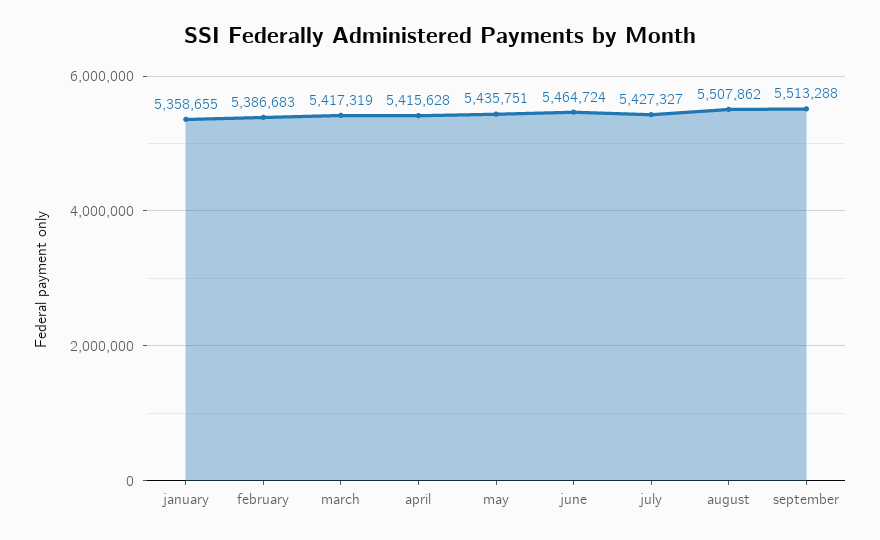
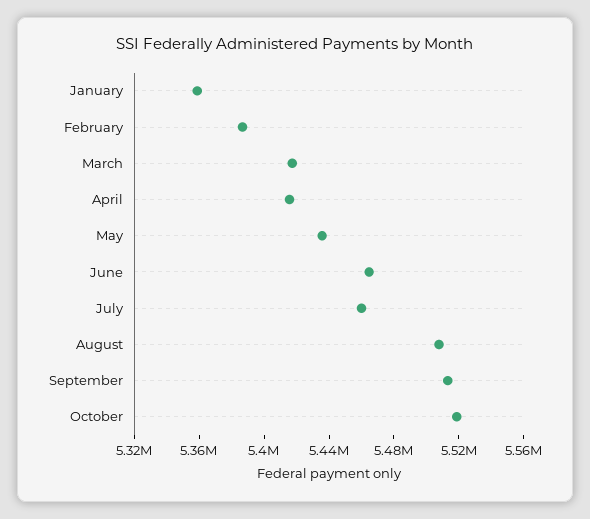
july: 5427327 -> 5460000
October: none -> 5520000

